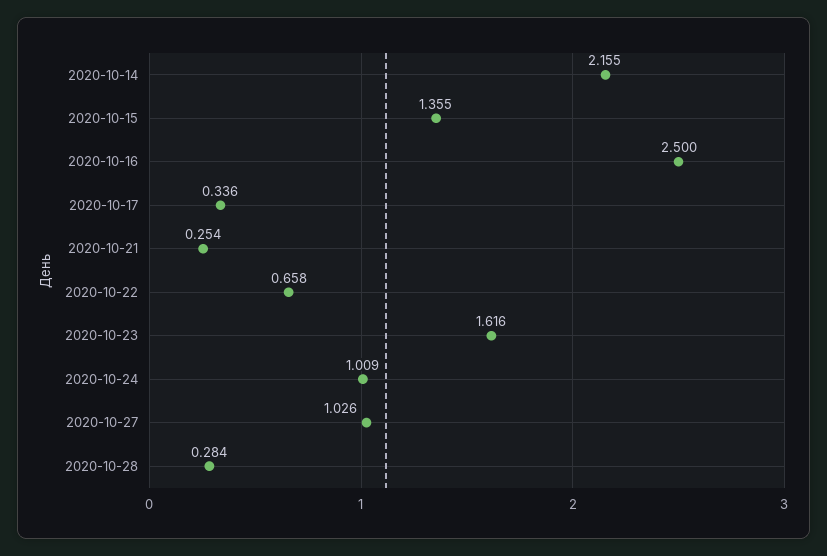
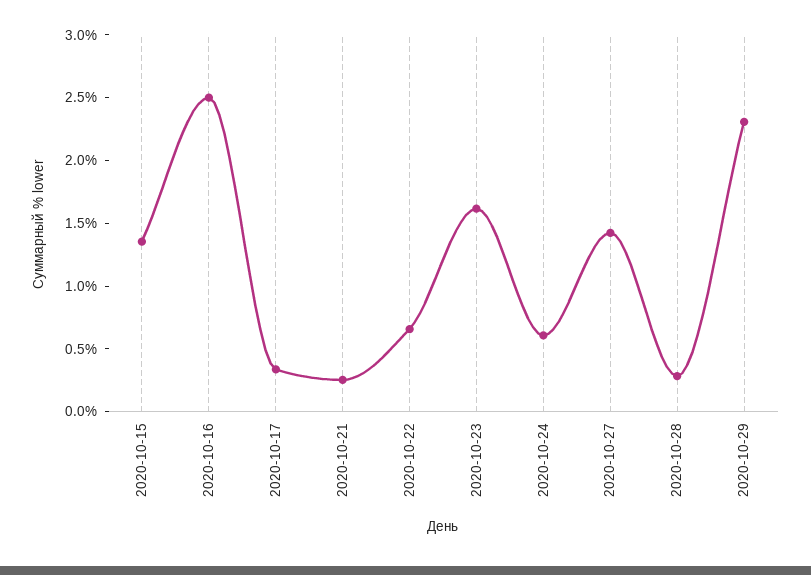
2020-10-14: 2.155 -> none
2020-10-24: 1.009 -> 0.6
2020-10-27: 1.026 -> 1.4
2020-10-29: none -> 2.3

